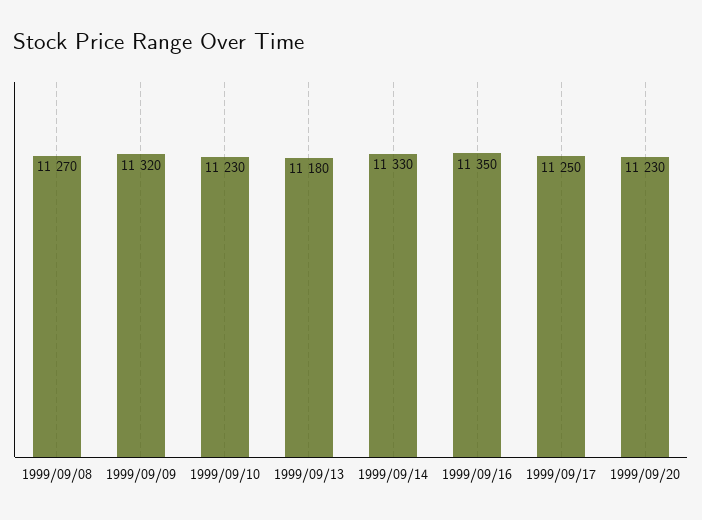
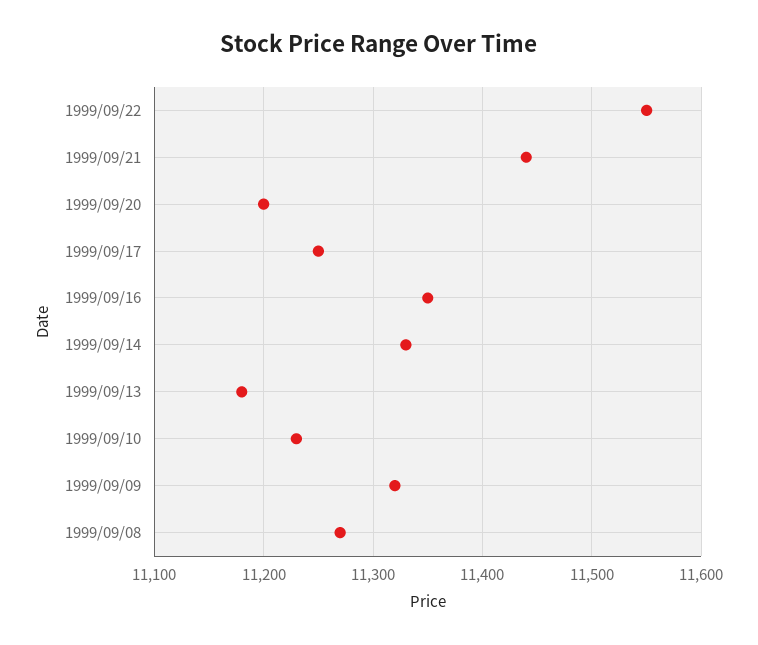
1999/09/20: 11230 -> 11200
1999/09/22: none -> 11550
1999/09/21: none -> 11440

